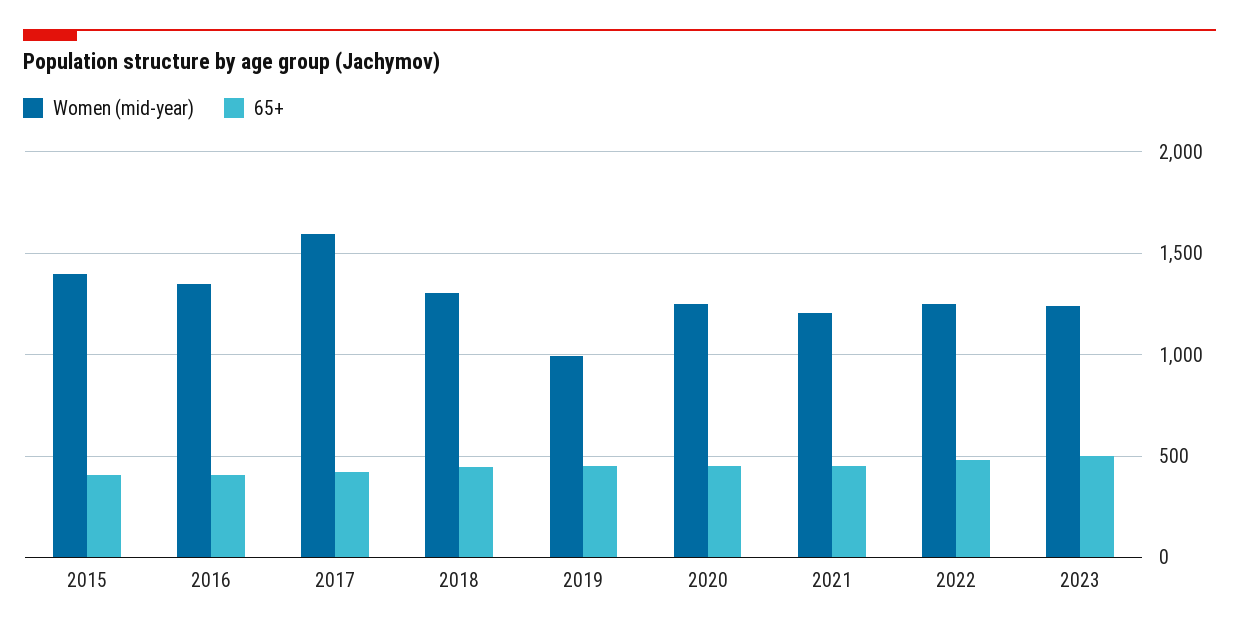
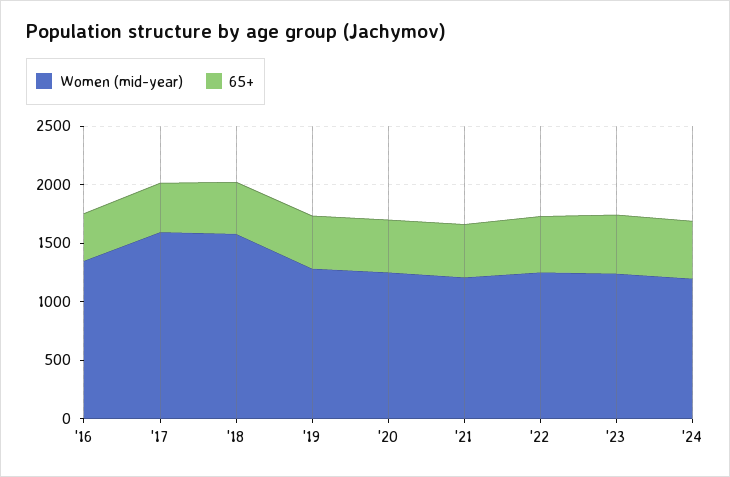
Women (mid-year), 2015: 1400 -> none
65+, 2015: 400 -> none
Women (mid-year), 2018: 1300 -> 1600
Women (mid-year), 2019: 1000 -> 1300
Women (mid-year), '24: none -> 1200
65+, '24: none -> 500

